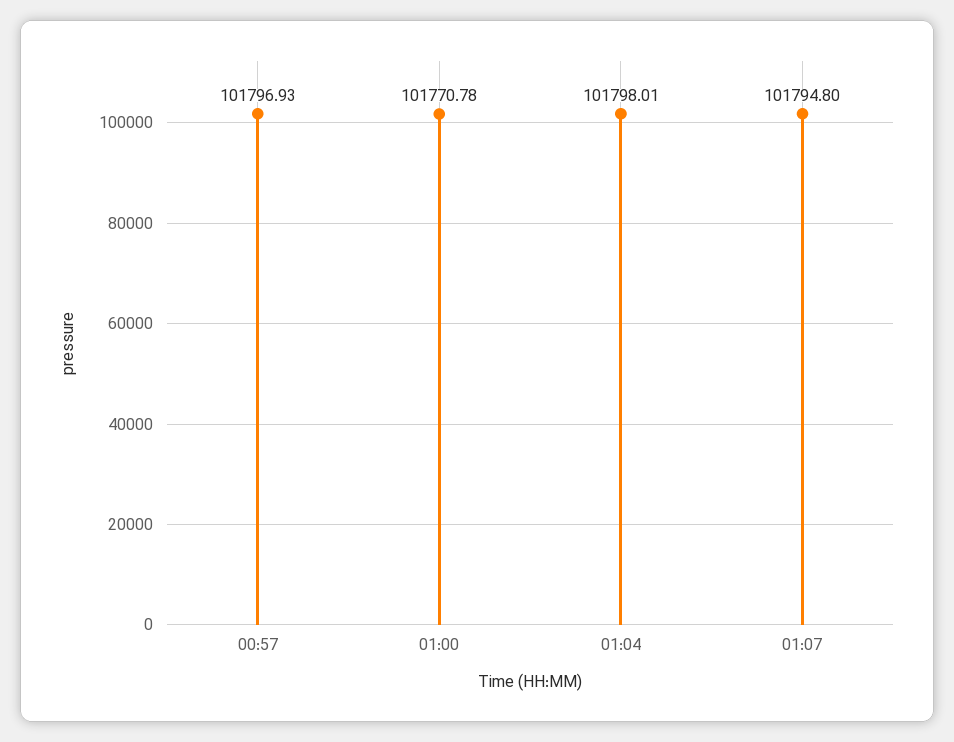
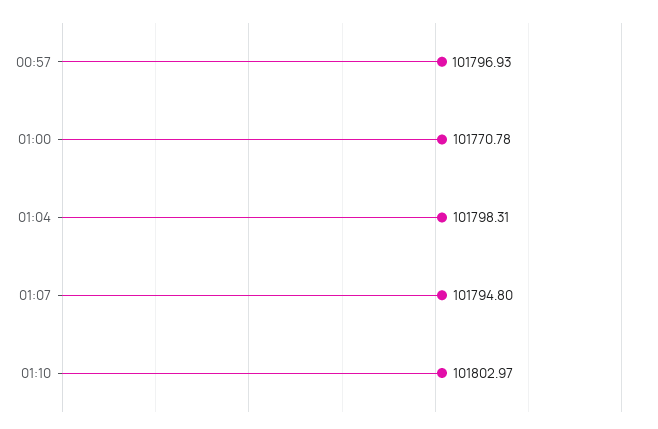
01:04: 101798.01 -> 101798.31
01:10: none -> 101802.97

